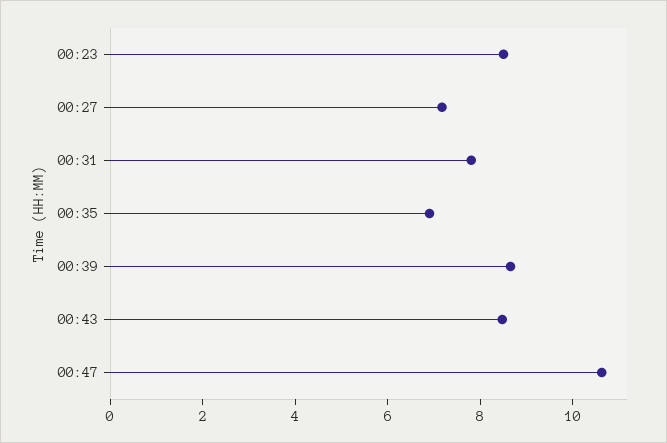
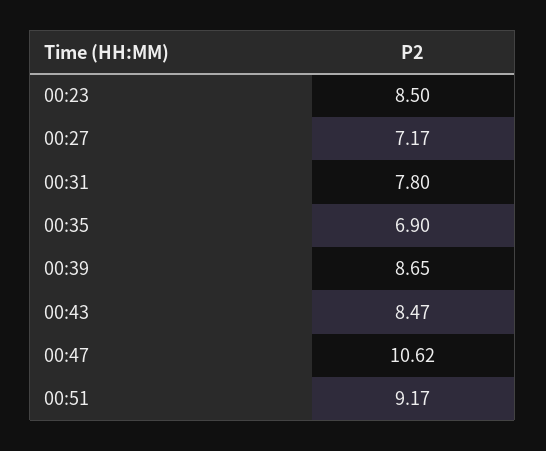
00:51: none -> 9.17

